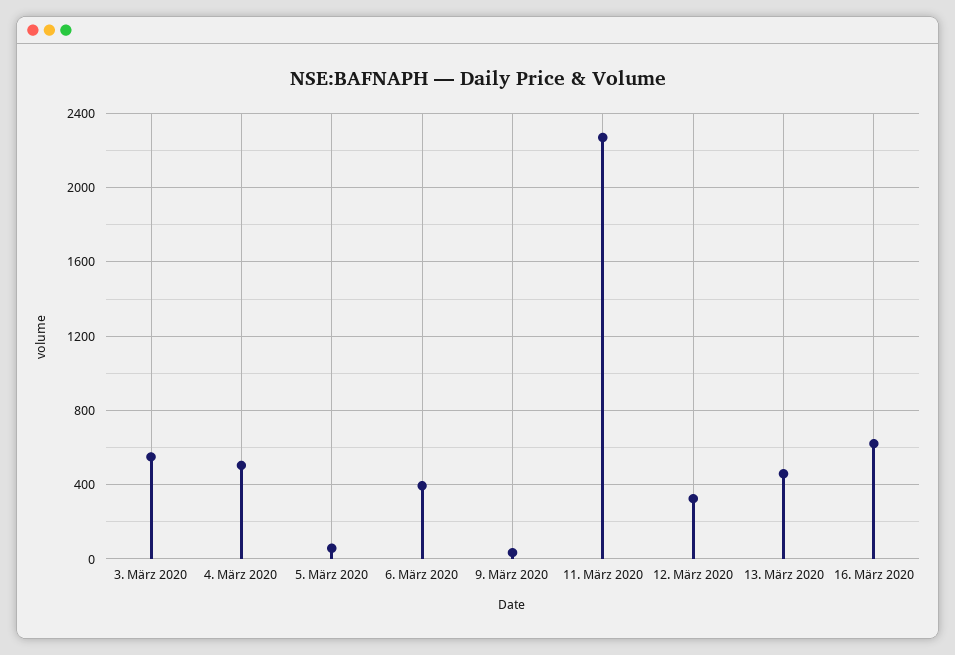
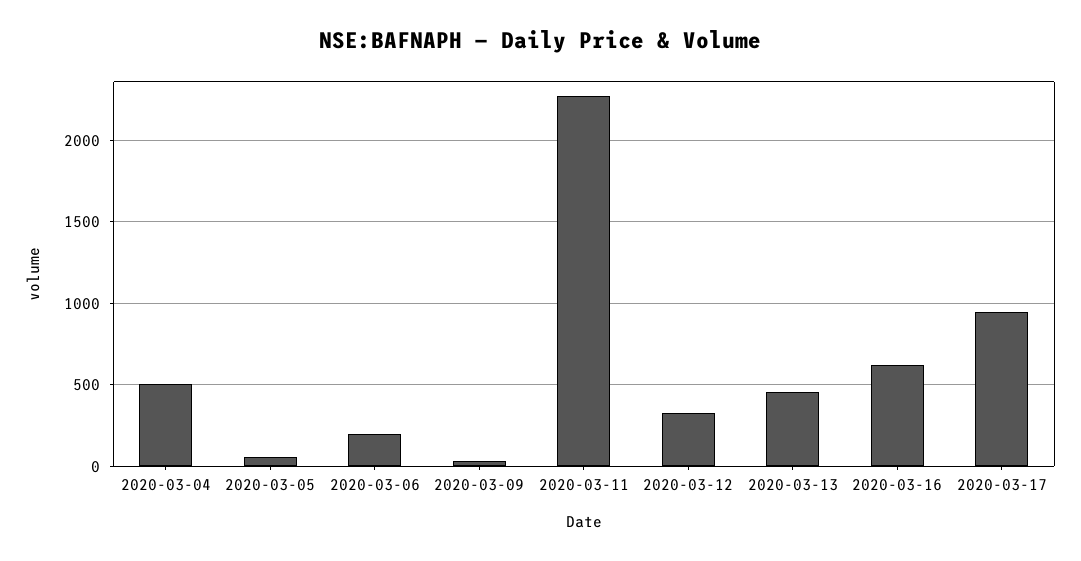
3. März 2020: 550 -> none
6. März 2020: 400 -> 200
2020-03-17: none -> 950

